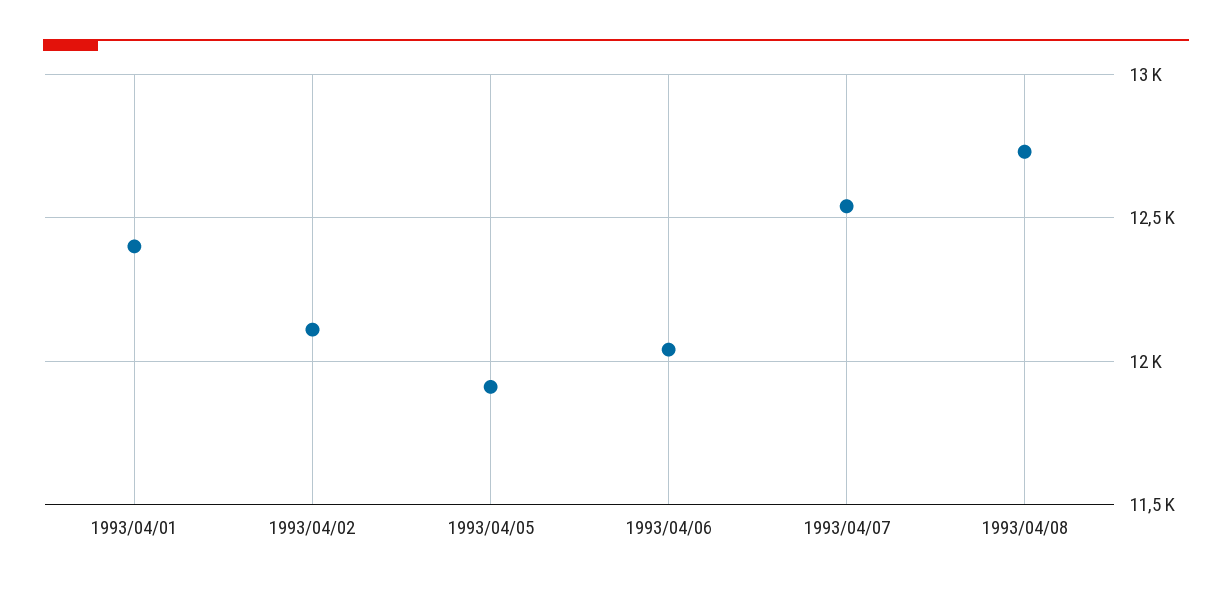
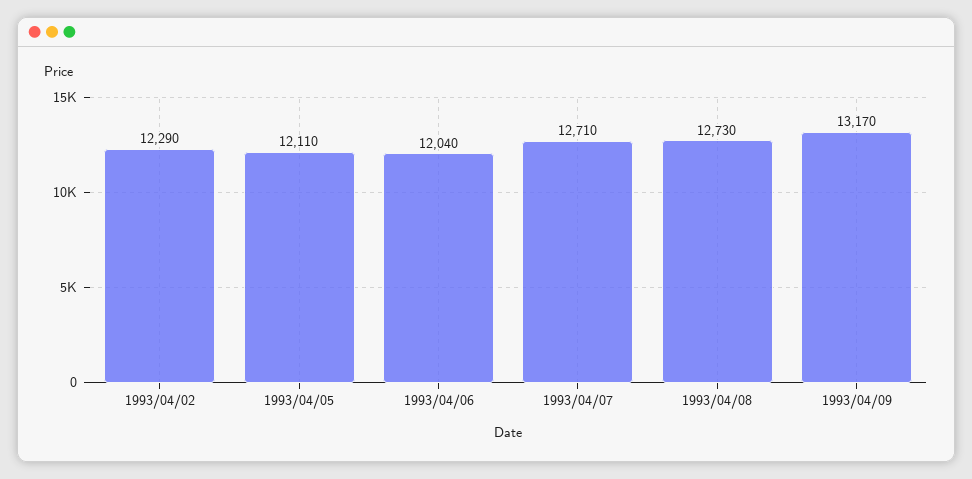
1993/04/01: 12400 -> none
1993/04/02: 12100 -> 12290
1993/04/05: 11900 -> 12110
1993/04/07: 12550 -> 12710
1993/04/09: none -> 13170

